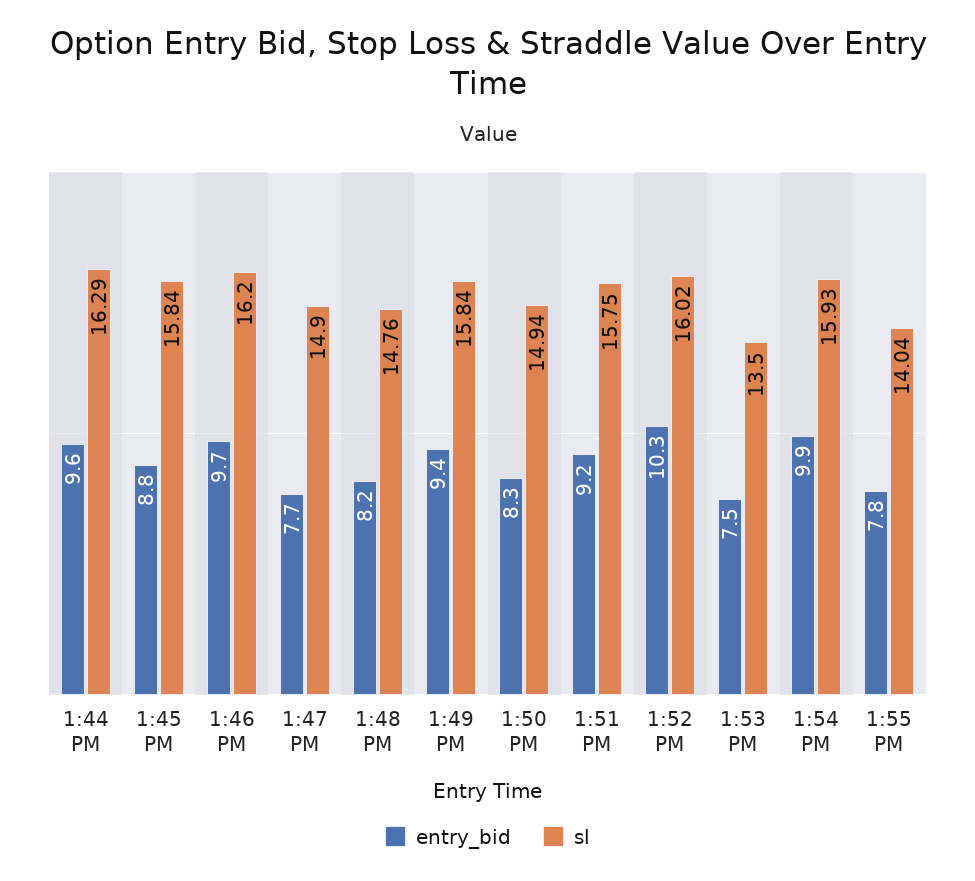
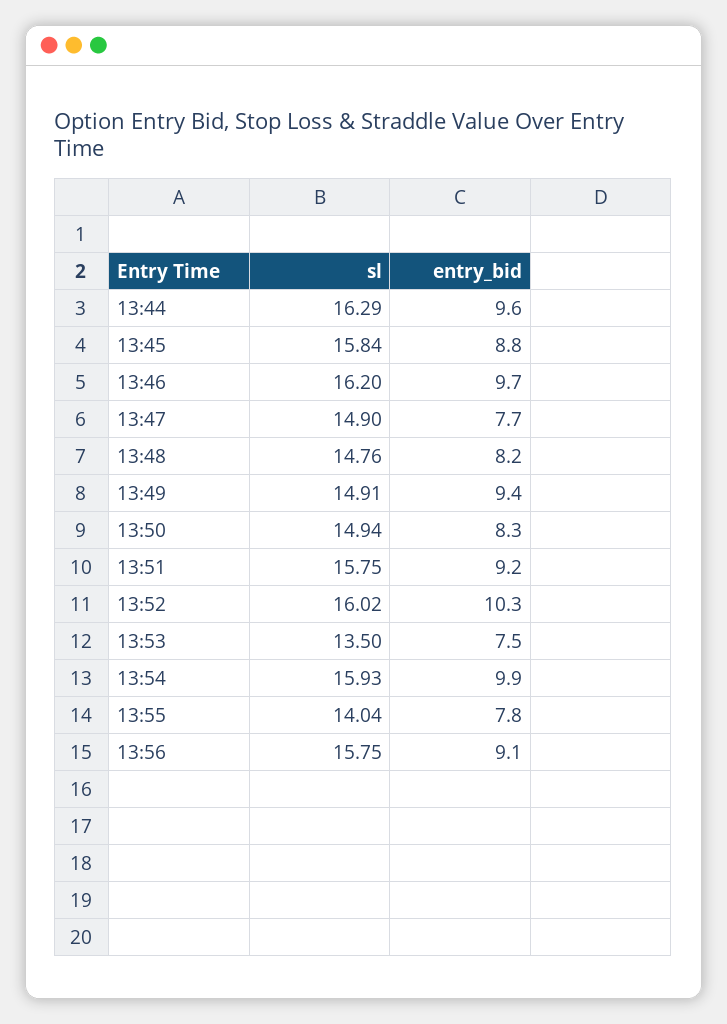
sl, 1:49 PM: 15.84 -> 14.91
sl, 13:56: none -> 15.75
entry_bid, 13:56: none -> 9.1

